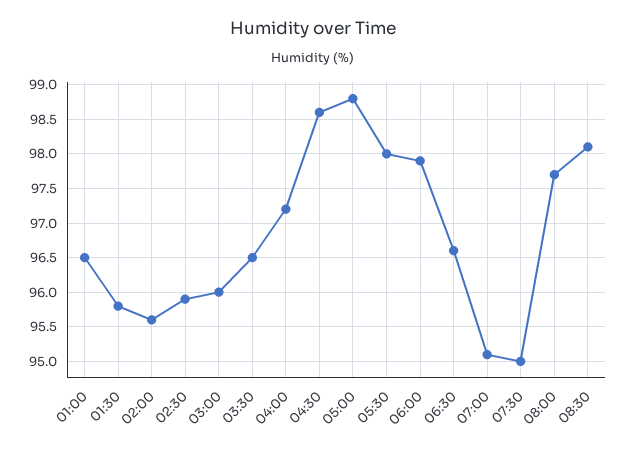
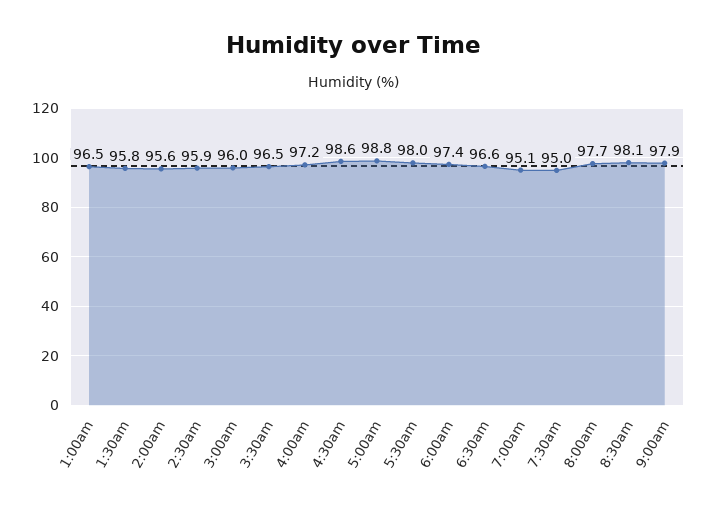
06:00: 97.9 -> 97.4
9:00am: none -> 97.9

